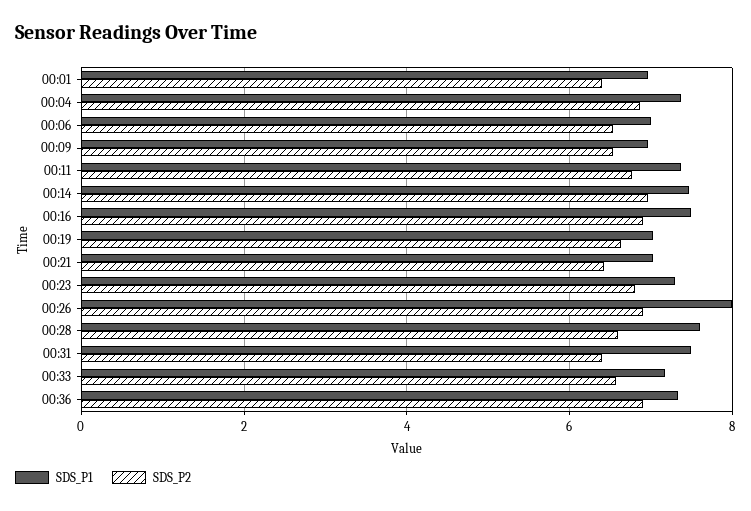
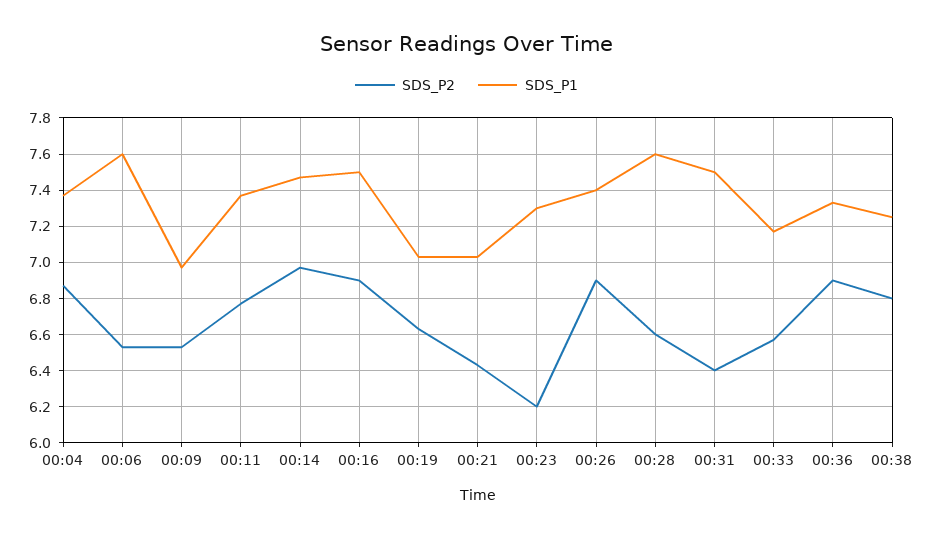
SDS_P1, 00:01: 7 -> none
SDS_P2, 00:01: 6.4 -> none
SDS_P1, 00:06: 7 -> 7.6
SDS_P2, 00:23: 6.8 -> 6.2
SDS_P1, 00:26: 8 -> 7.4
SDS_P2, 00:38: none -> 6.8
SDS_P1, 00:38: none -> 7.25

